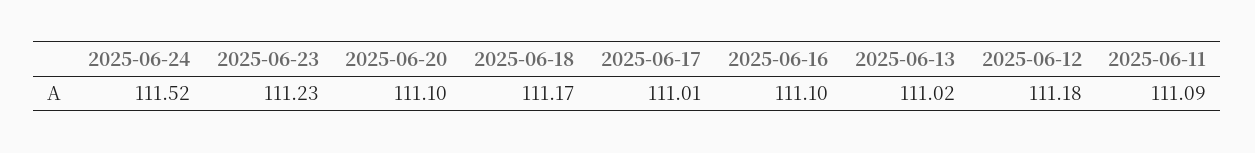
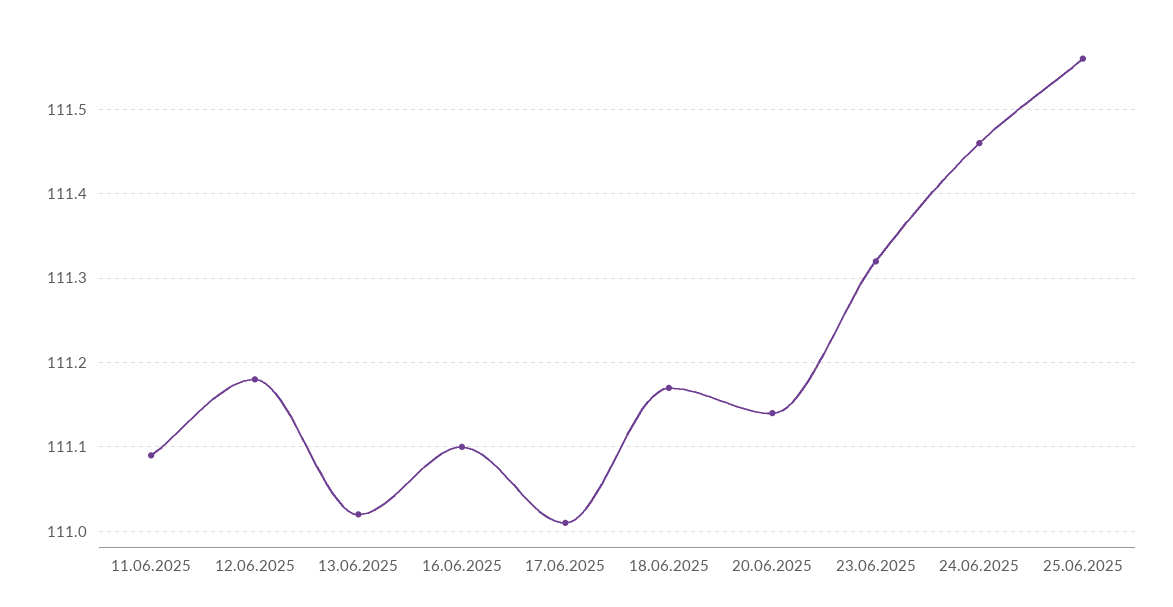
2025-06-24: 111.52 -> 111.46
2025-06-23: 111.23 -> 111.32
2025-06-20: 111.1 -> 111.14
25.06.2025: none -> 111.56

